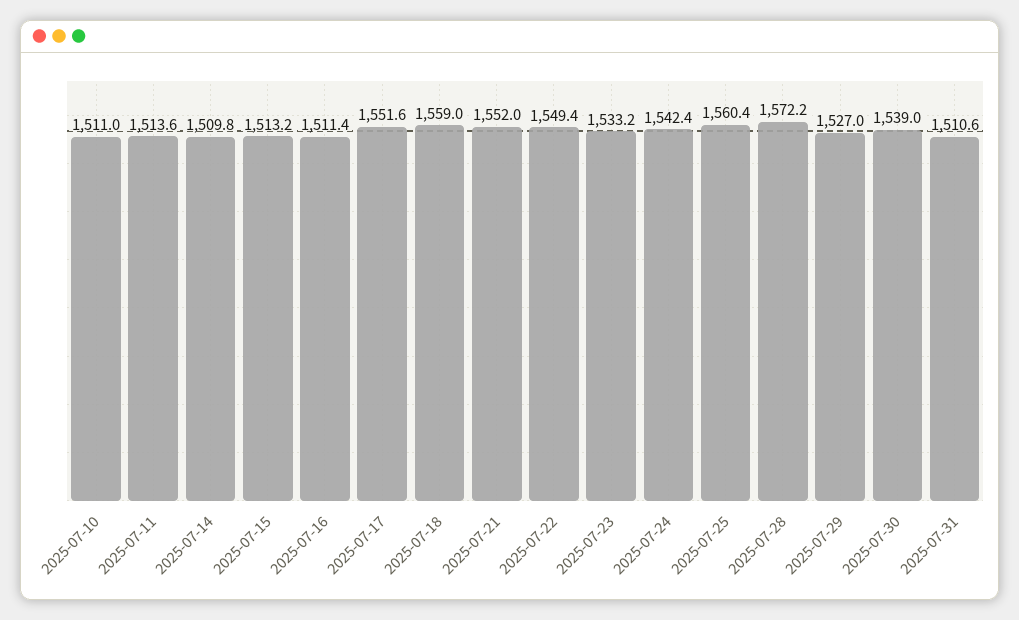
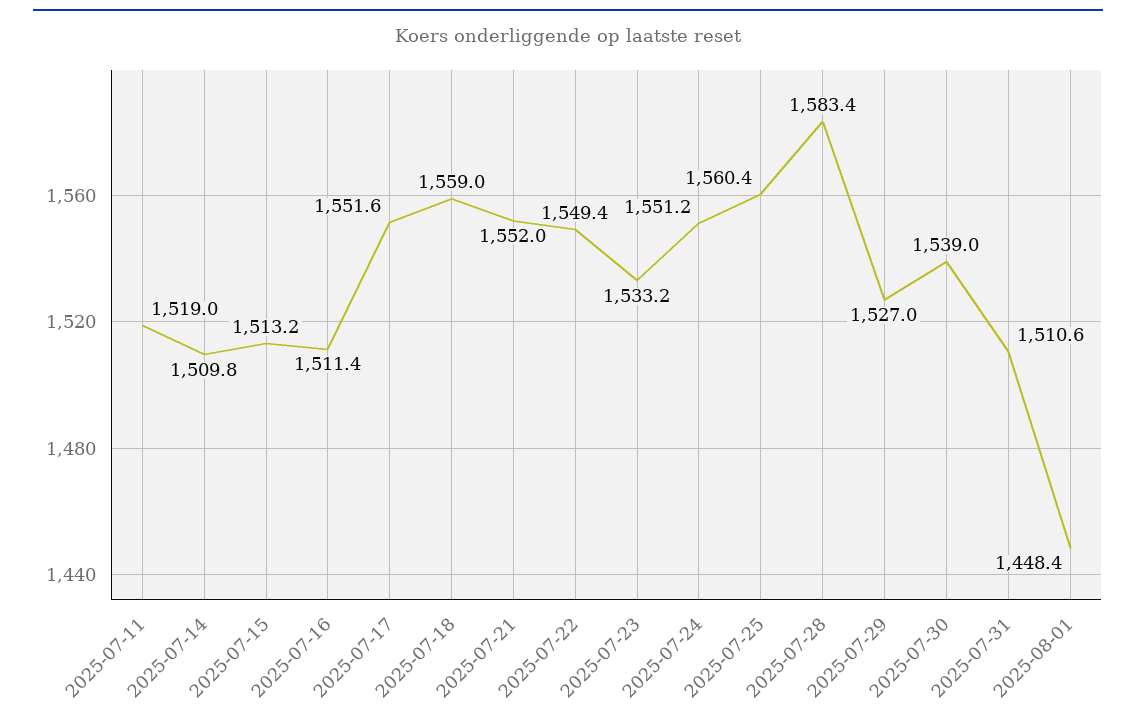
2025-07-10: 1511 -> none
2025-07-11: 1513.6 -> 1519
2025-07-24: 1542.4 -> 1551.2
2025-07-28: 1572.2 -> 1583.4
2025-08-01: none -> 1448.4

